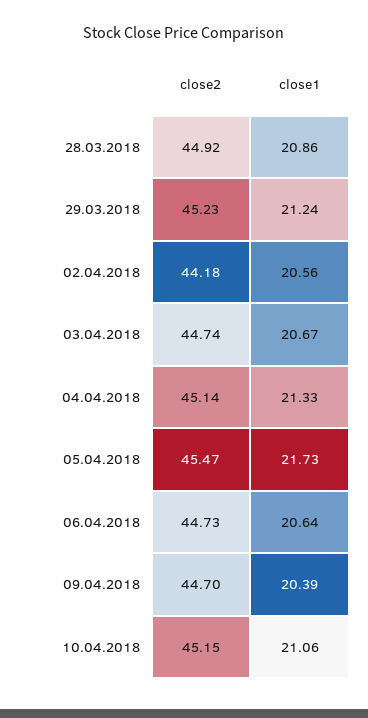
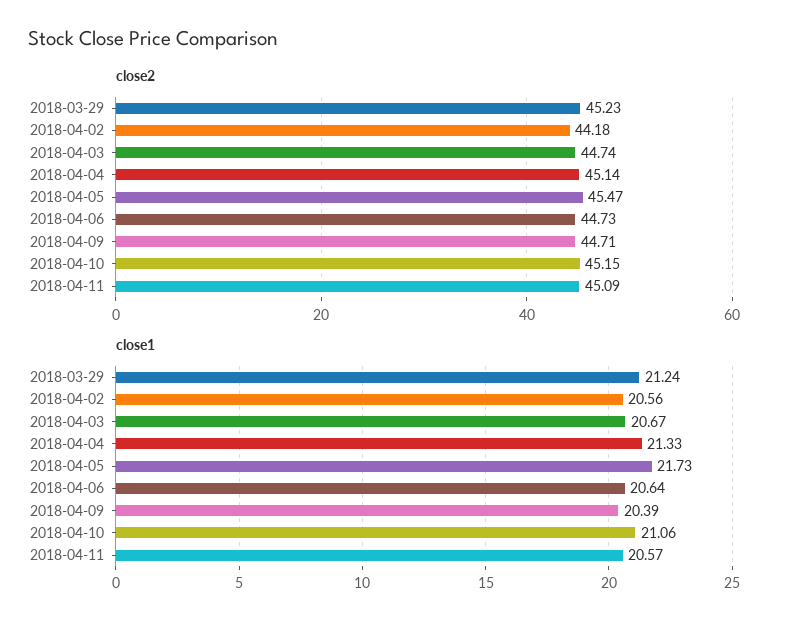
close2, 28.03.2018: 44.92 -> none
close1, 28.03.2018: 20.86 -> none
close2, 09.04.2018: 44.7 -> 44.71
close2, 2018-04-11: none -> 45.09
close1, 2018-04-11: none -> 20.57

